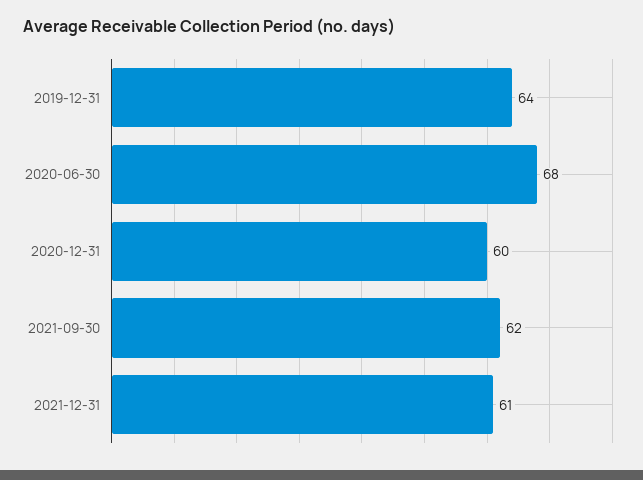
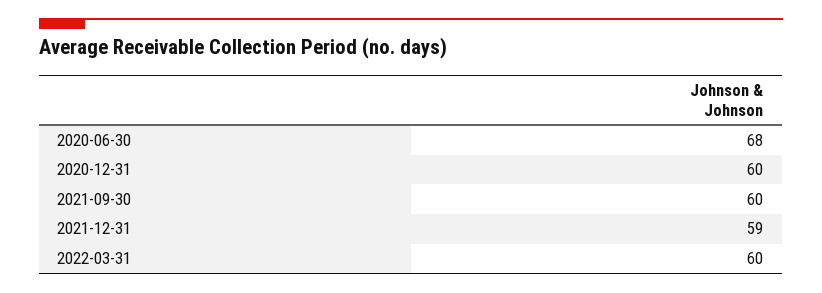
2019-12-31: 64 -> none
2021-09-30: 62 -> 60
2021-12-31: 61 -> 59
2022-03-31: none -> 60

